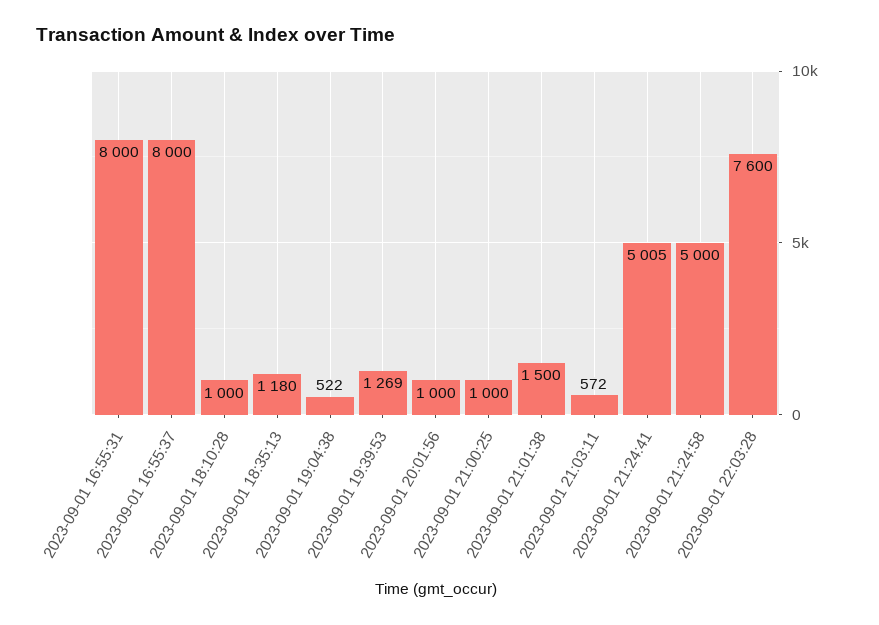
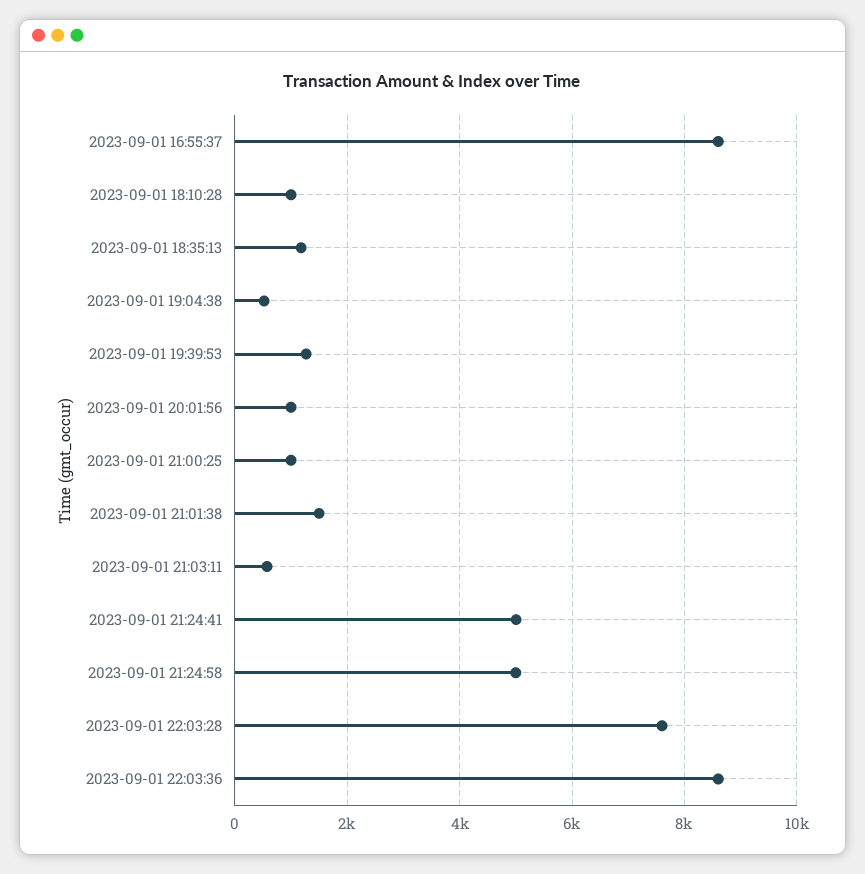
2023-09-01 16:55:31: 8000 -> none
2023-09-01 16:55:37: 8000 -> 8600
2023-09-01 22:03:36: none -> 8600

